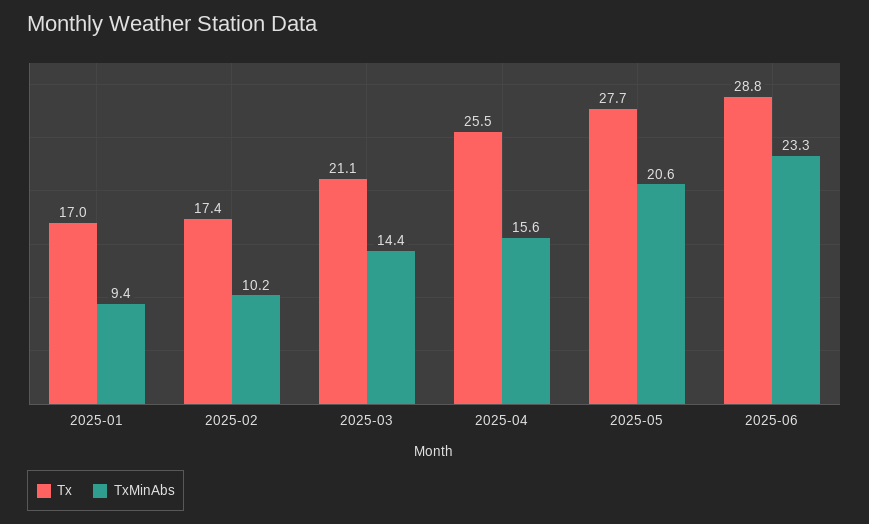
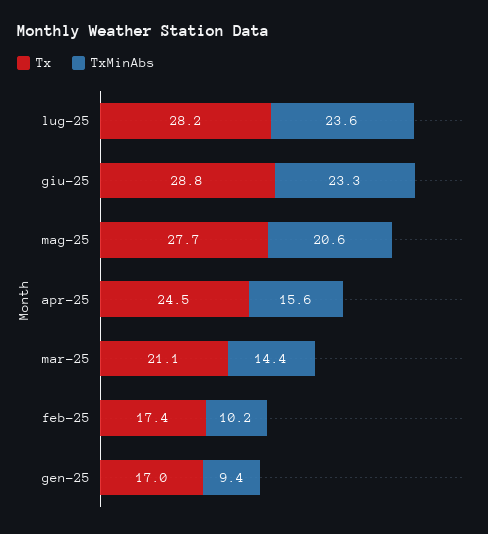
Tx, 2025-04: 25.5 -> 24.5
Tx, lug-25: none -> 28.2
TxMinAbs, lug-25: none -> 23.6

